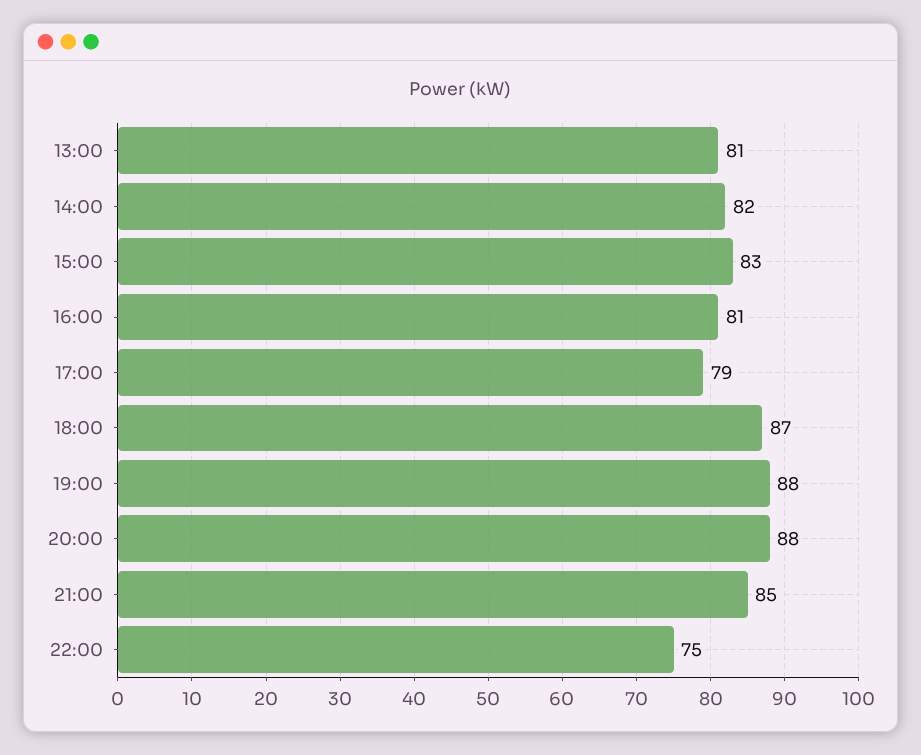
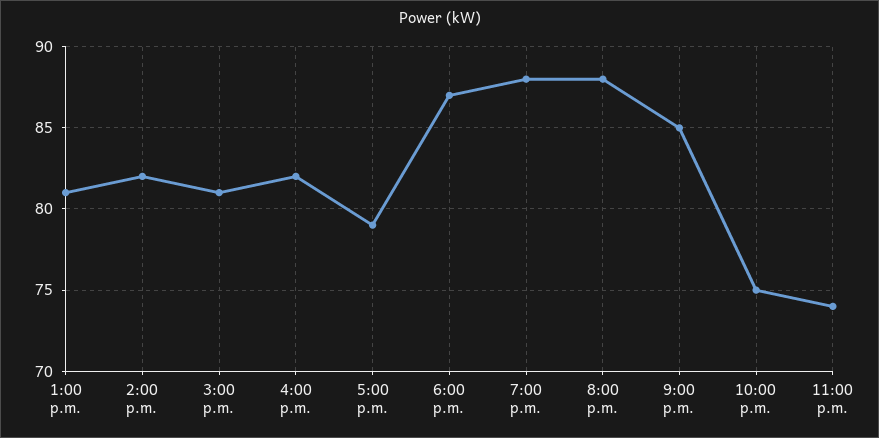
15:00: 83 -> 81
16:00: 81 -> 82
11:00 p.m.: none -> 74

